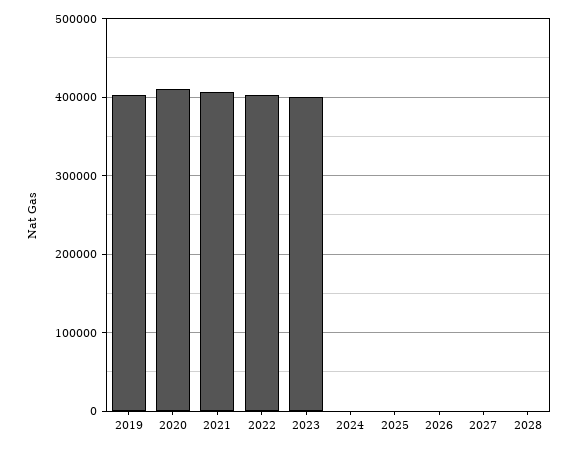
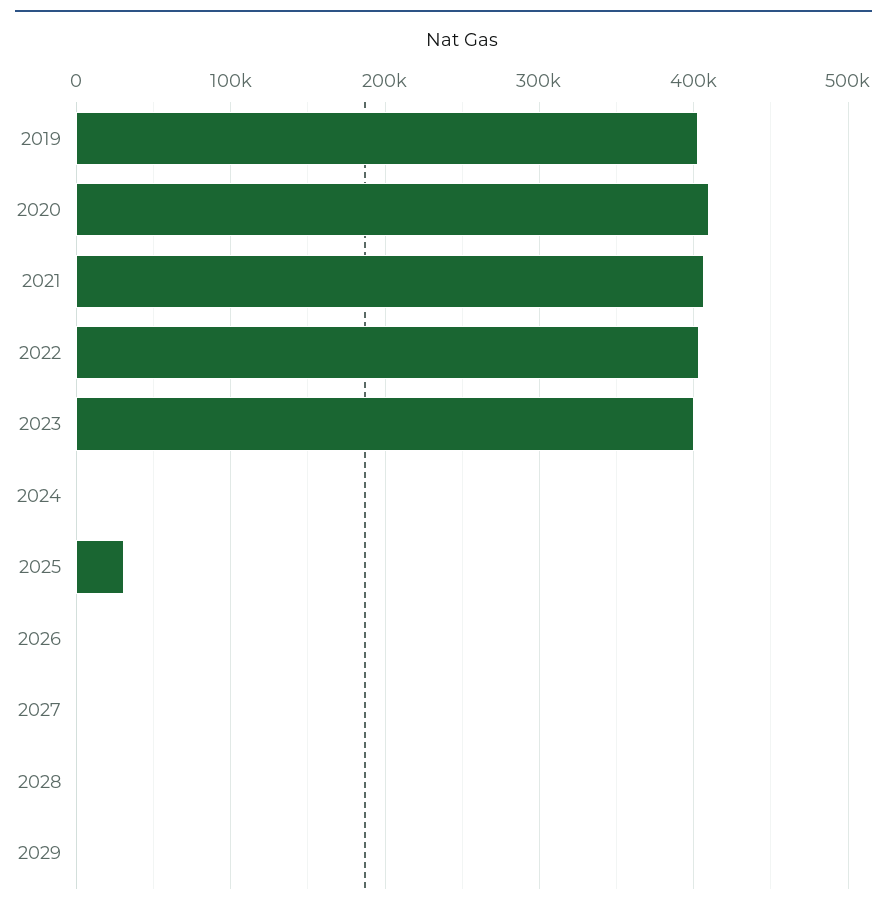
2025: 0 -> 30000
2029: none -> 0

